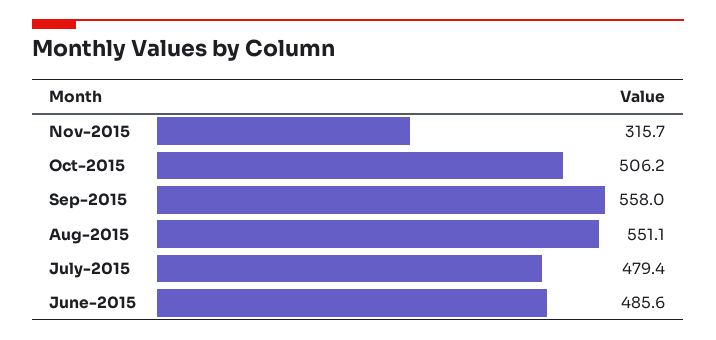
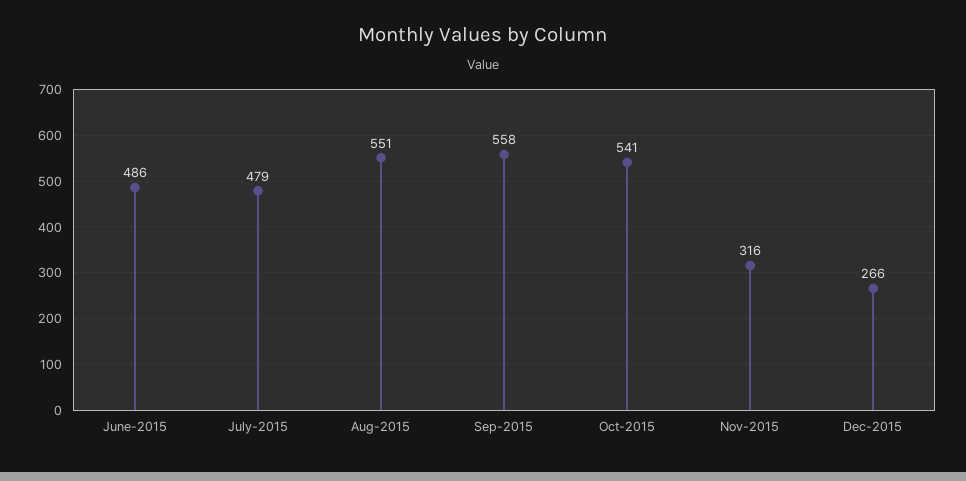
Oct-2015: 506.2 -> 541
Dec-2015: none -> 266

